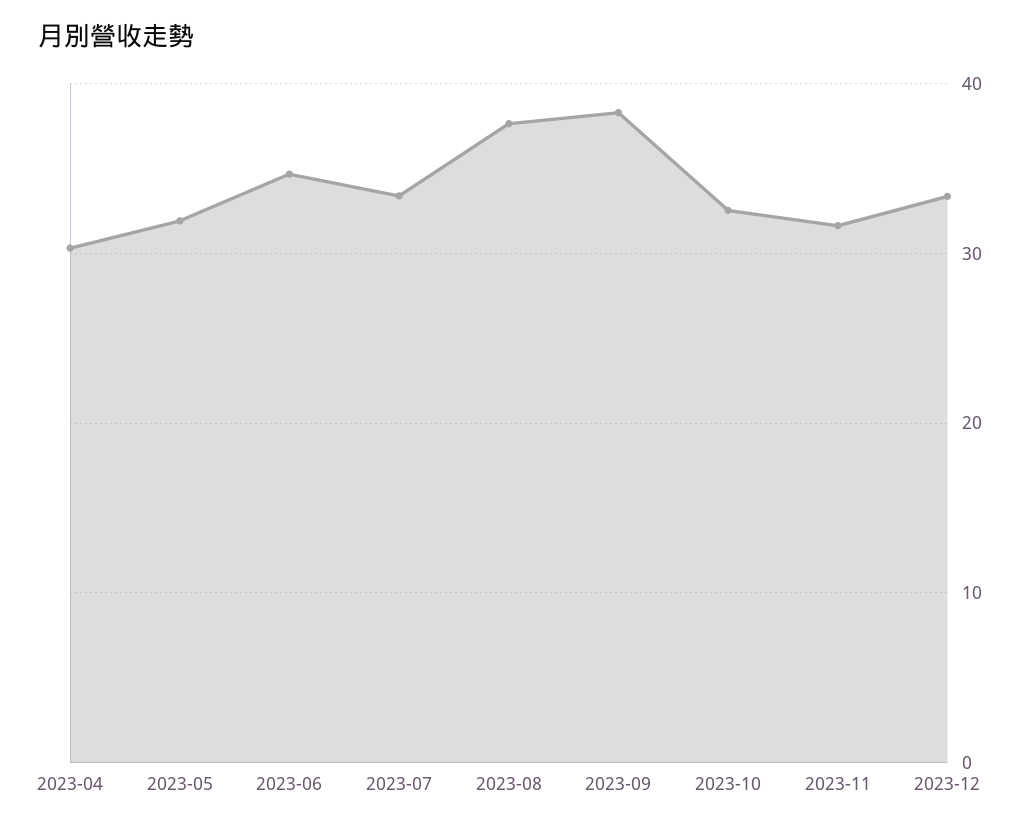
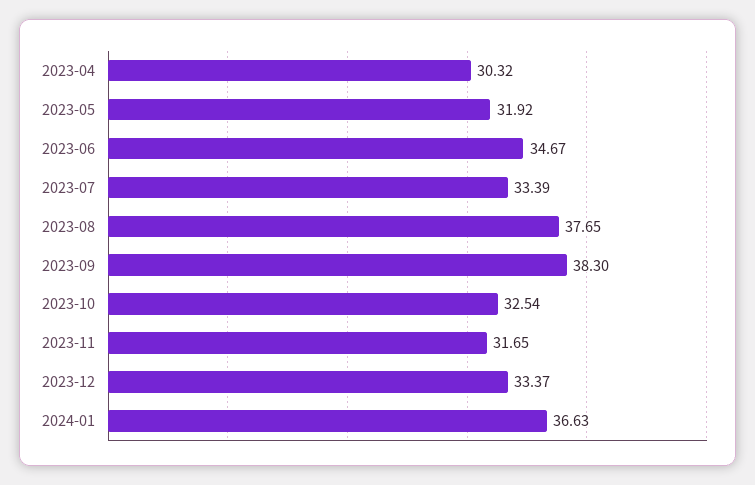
2024-01: none -> 36.63

